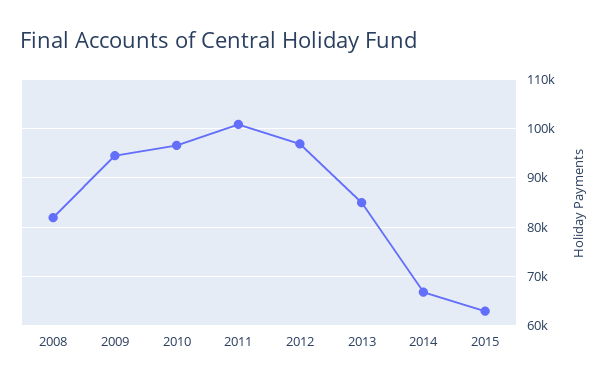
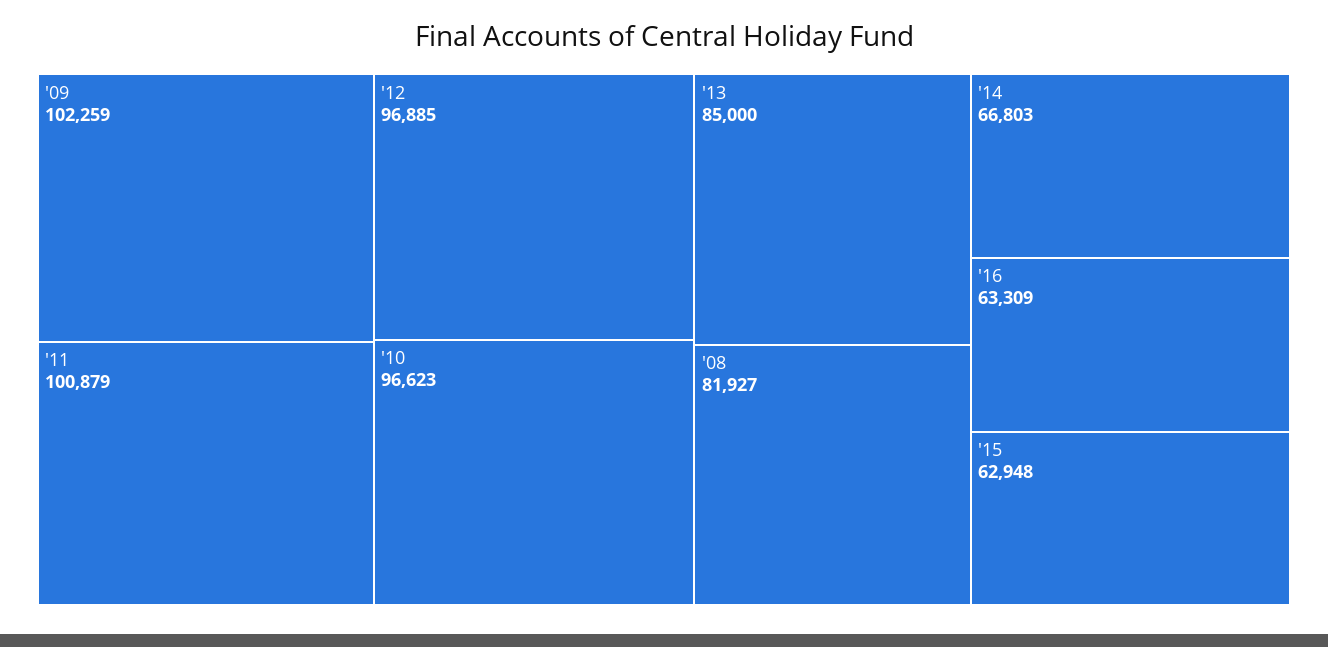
2009: 94000 -> 102259
'16: none -> 63309

